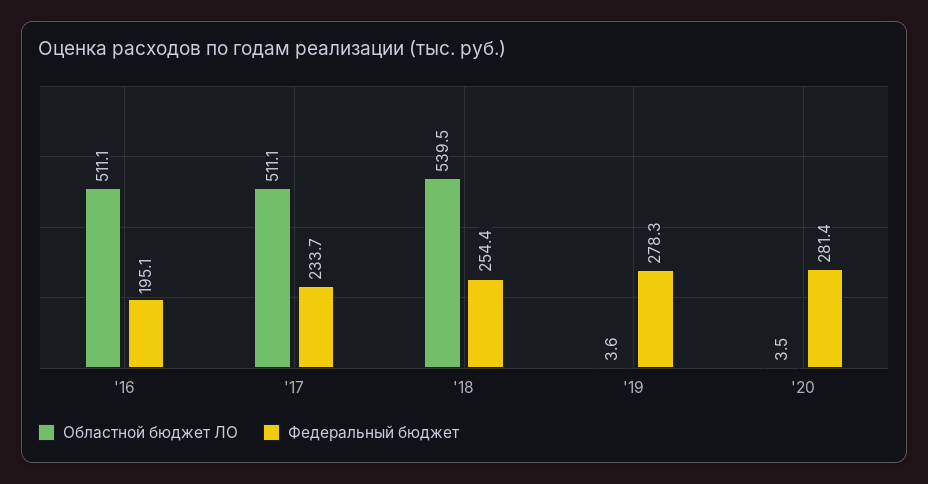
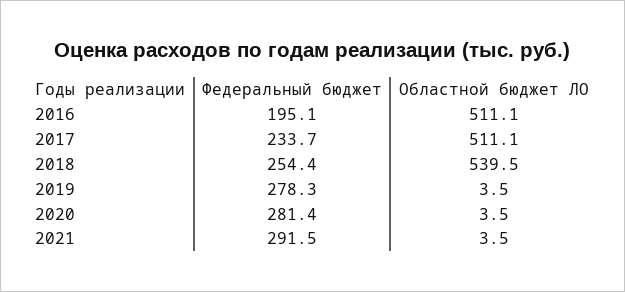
Областной бюджет ЛО, '19: 3.6 -> 3.5
Федеральный бюджет, 2021: none -> 291.5
Областной бюджет ЛО, 2021: none -> 3.5

